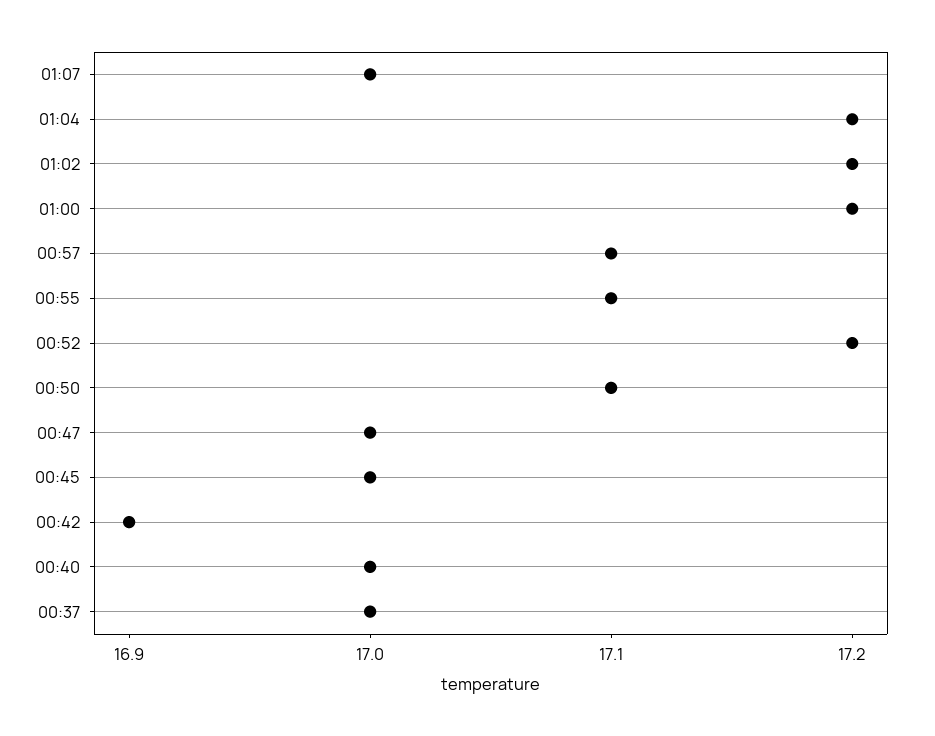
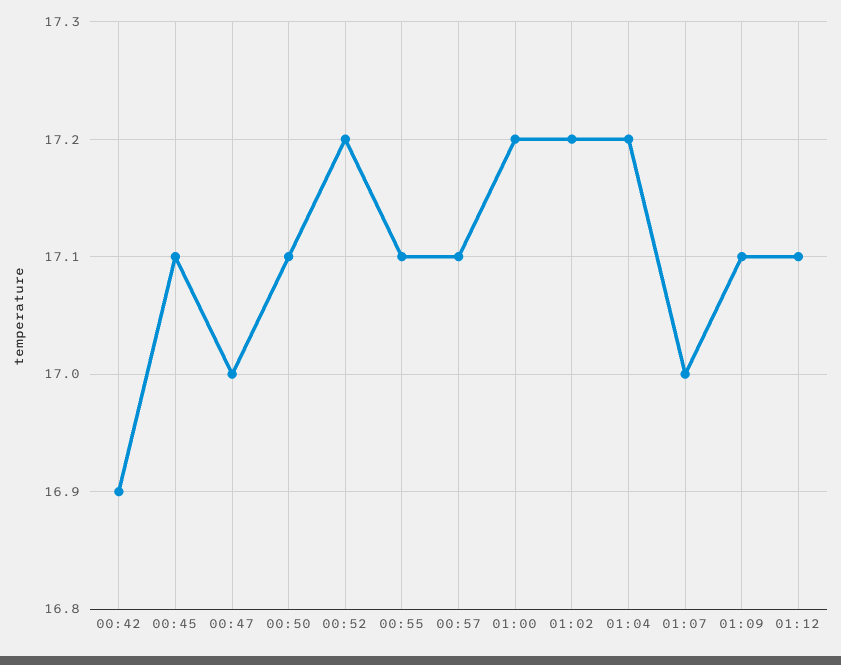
00:45: 17 -> 17.1
00:40: 17 -> none
00:37: 17 -> none
01:09: none -> 17.1
01:12: none -> 17.1

